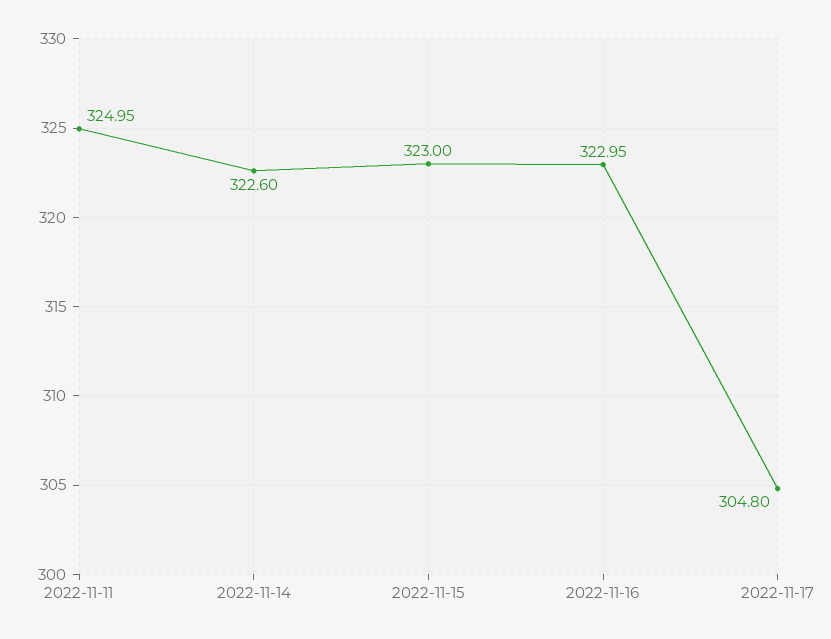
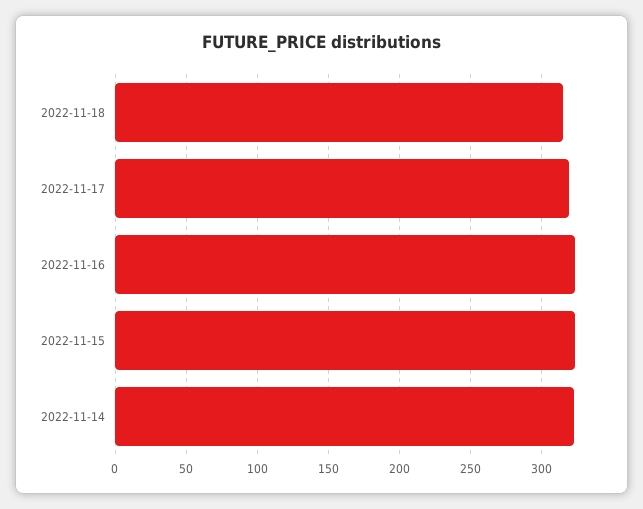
2022-11-11: 324.95 -> none
2022-11-17: 304.8 -> 320
2022-11-18: none -> 315

